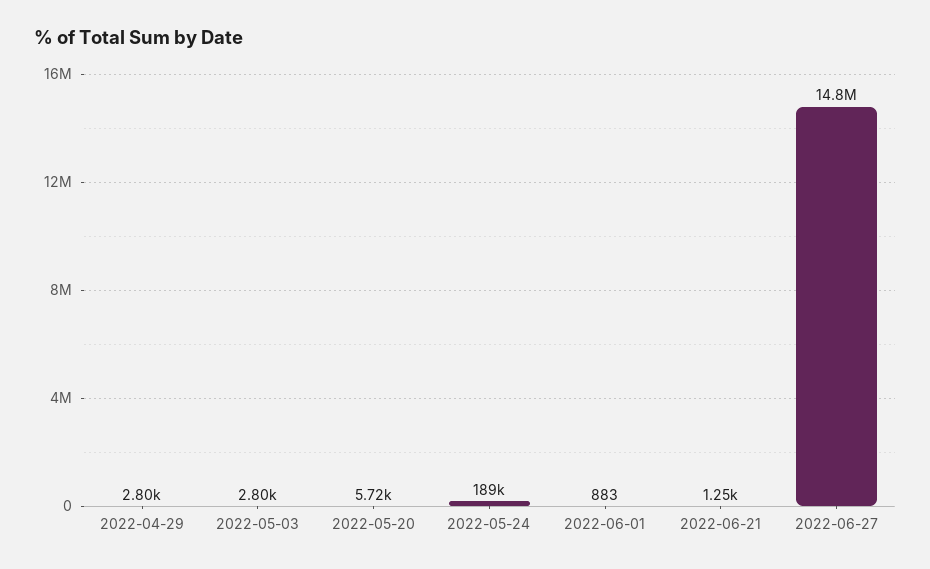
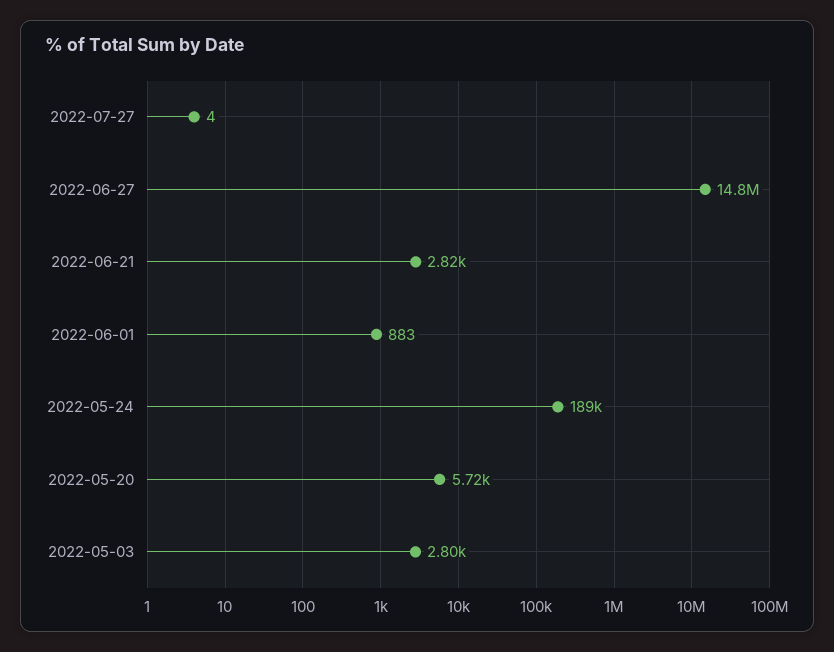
2022-04-29: 2800 -> none
2022-06-21: 1250 -> 2820
2022-07-27: none -> 4

